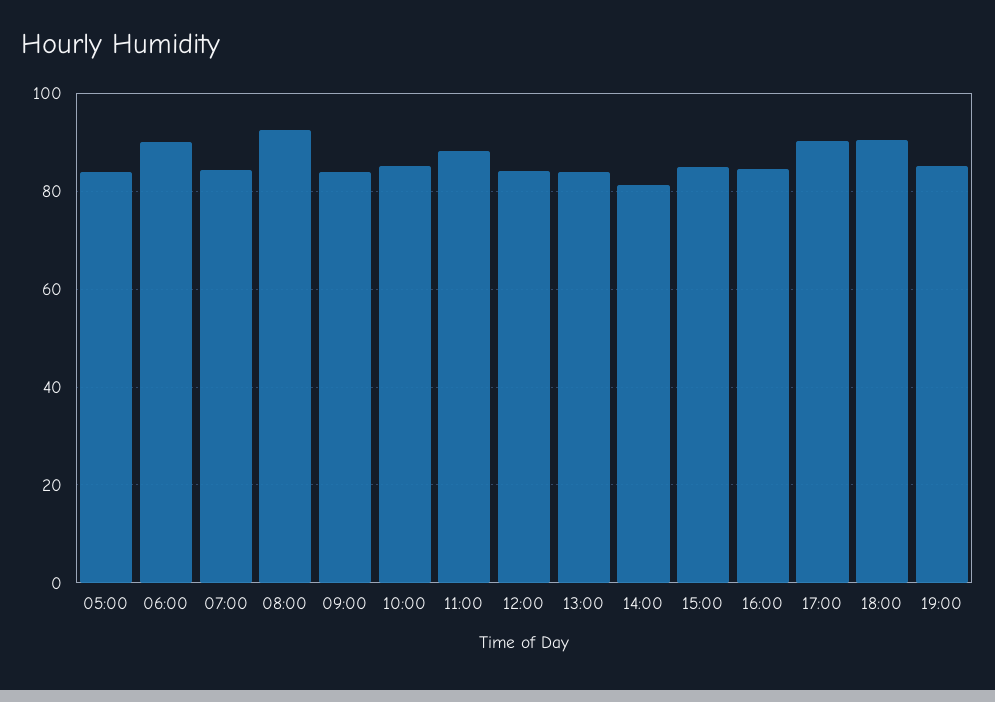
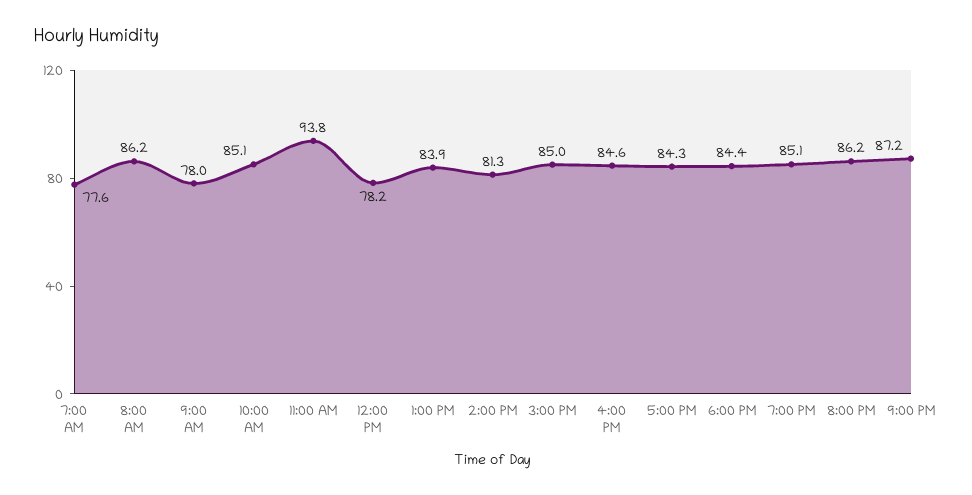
05:00: 84 -> none
06:00: 90 -> none
07:00: 84 -> 77.6
08:00: 92 -> 86.2
09:00: 84 -> 78
11:00: 88 -> 93.8
12:00: 84 -> 78.2
17:00: 90 -> 84.3
18:00: 90 -> 84.4
8:00 PM: none -> 86.2
9:00 PM: none -> 87.2

